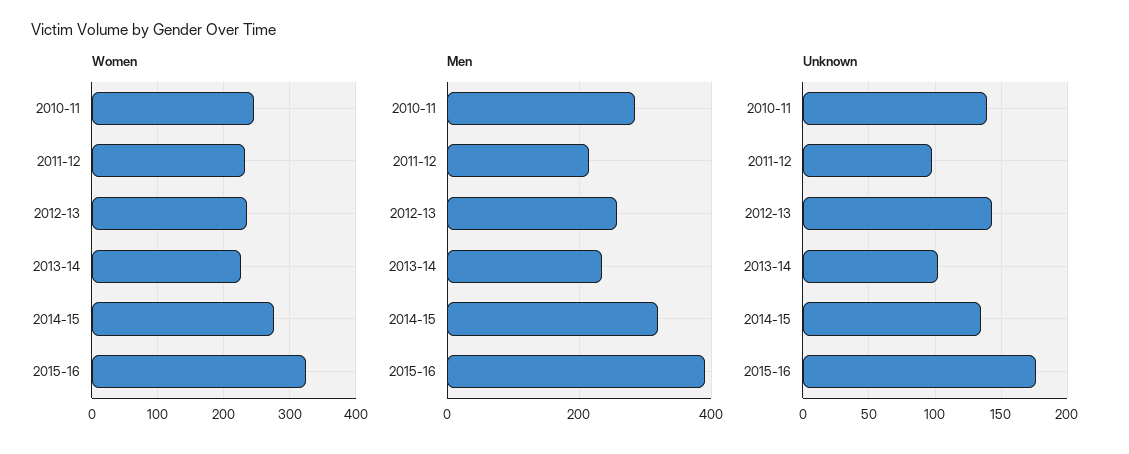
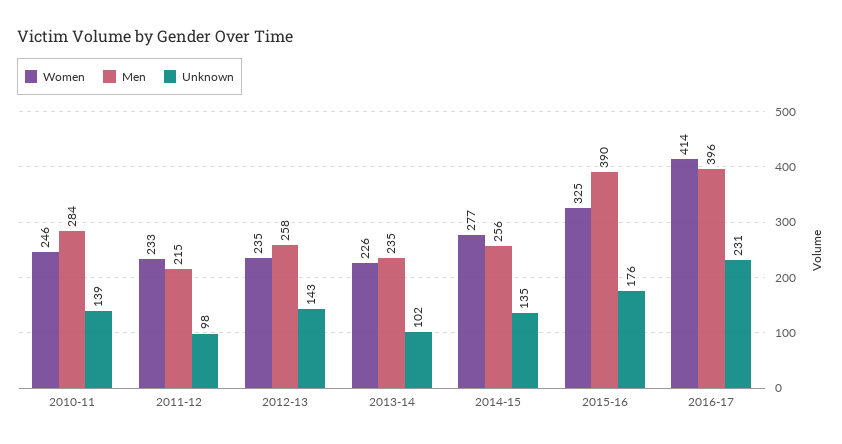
Men, 2014-15: 320 -> 256
Women, 2016-17: none -> 414
Men, 2016-17: none -> 396
Unknown, 2016-17: none -> 231

